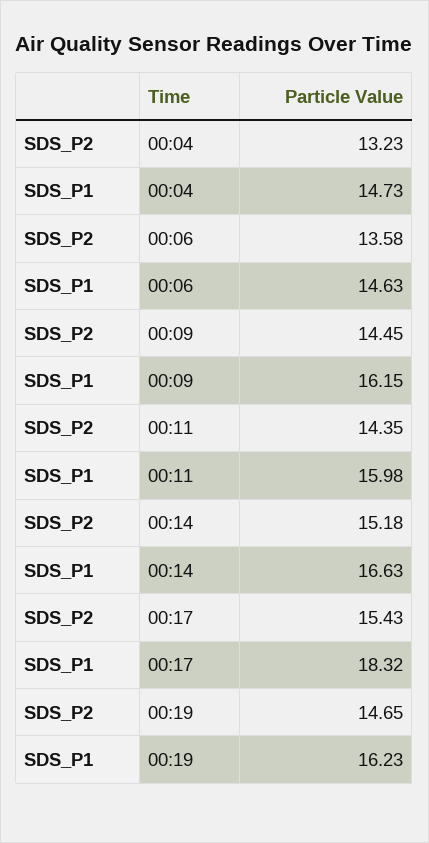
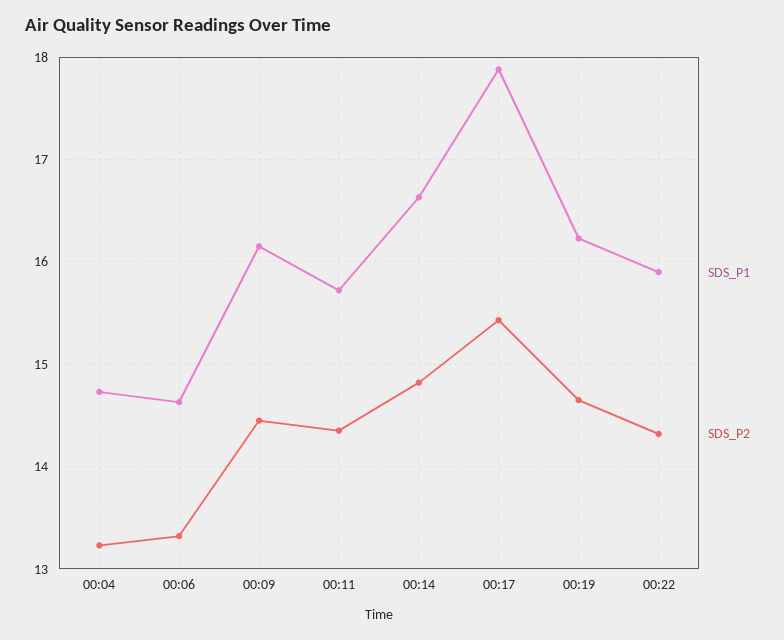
SDS_P2, 00:06: 13.58 -> 13.3
SDS_P1, 00:11: 15.98 -> 15.7
SDS_P2, 00:14: 15.18 -> 14.8
SDS_P1, 00:17: 18.32 -> 17.9
SDS_P1, 00:22: none -> 15.9
SDS_P2, 00:22: none -> 14.3

